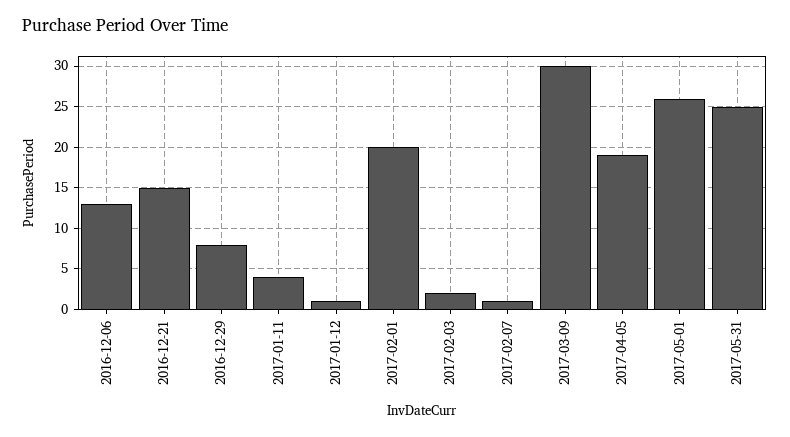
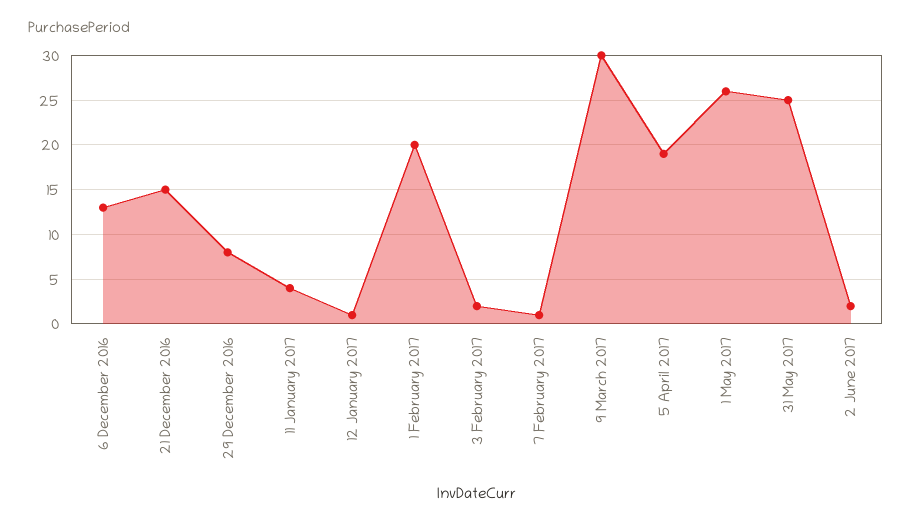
2 June 2017: none -> 2

